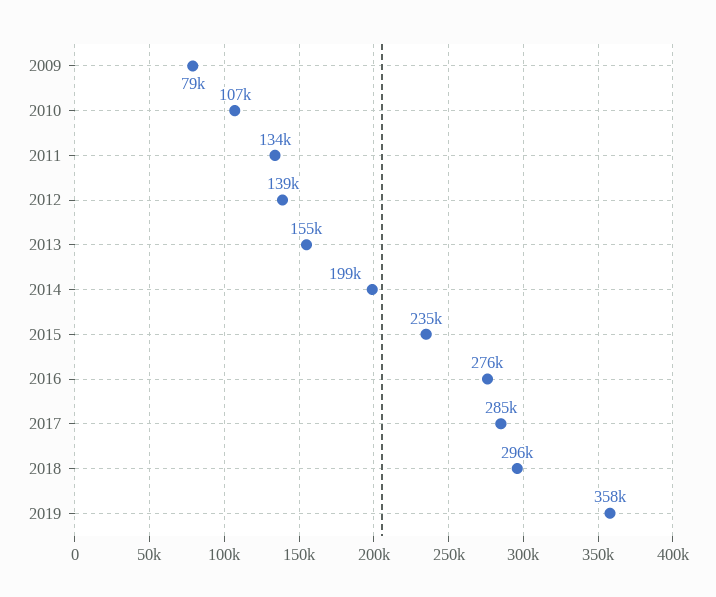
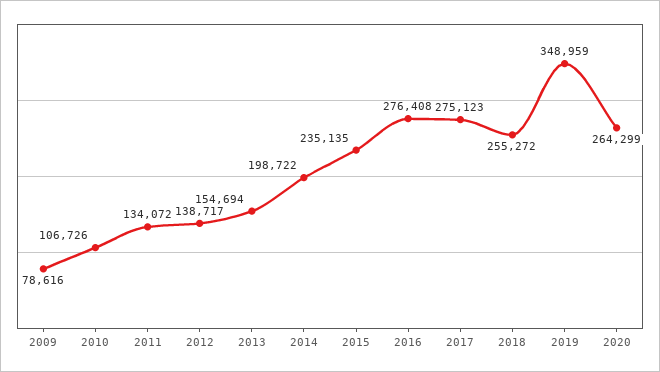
2017: 285000 -> 275123
2018: 296000 -> 255272
2019: 358000 -> 348959
2020: none -> 264299

